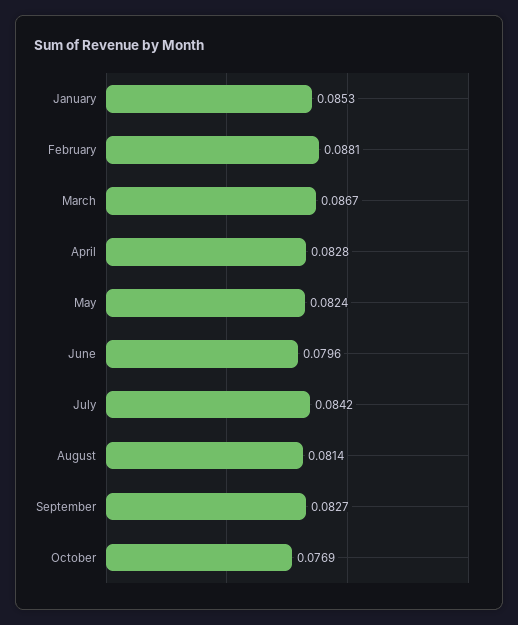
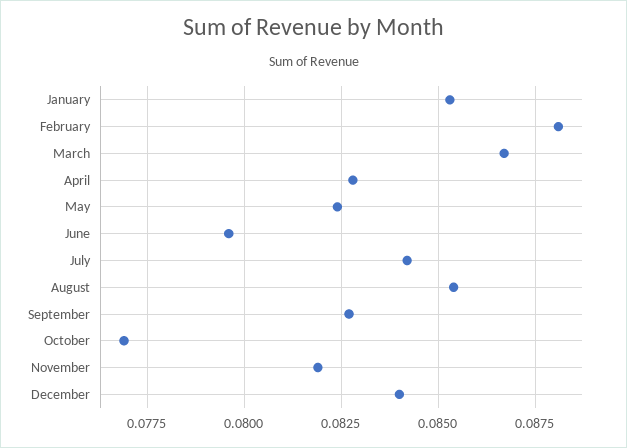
August: 0.0814 -> 0.0855
November: none -> 0.082
December: none -> 0.084

